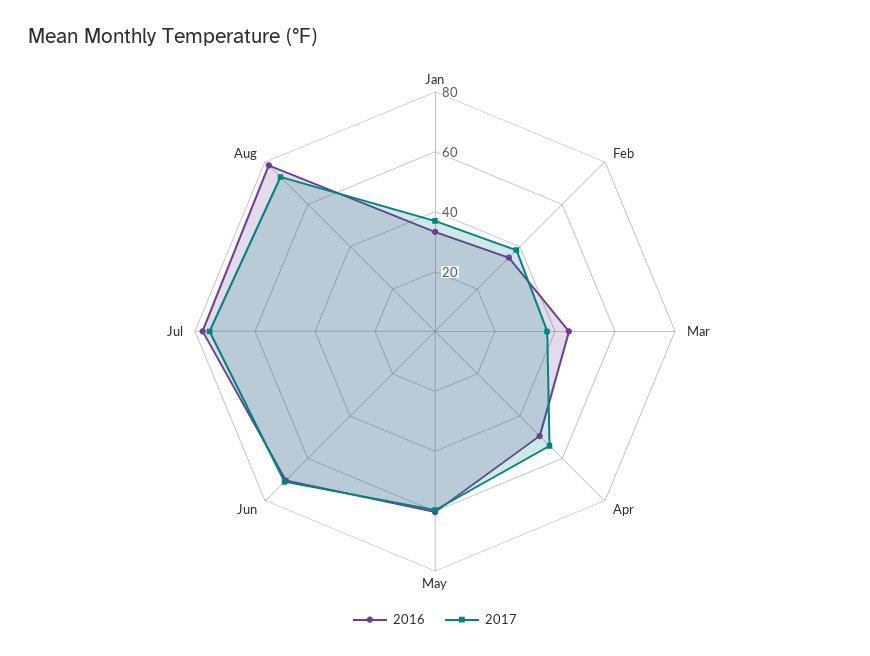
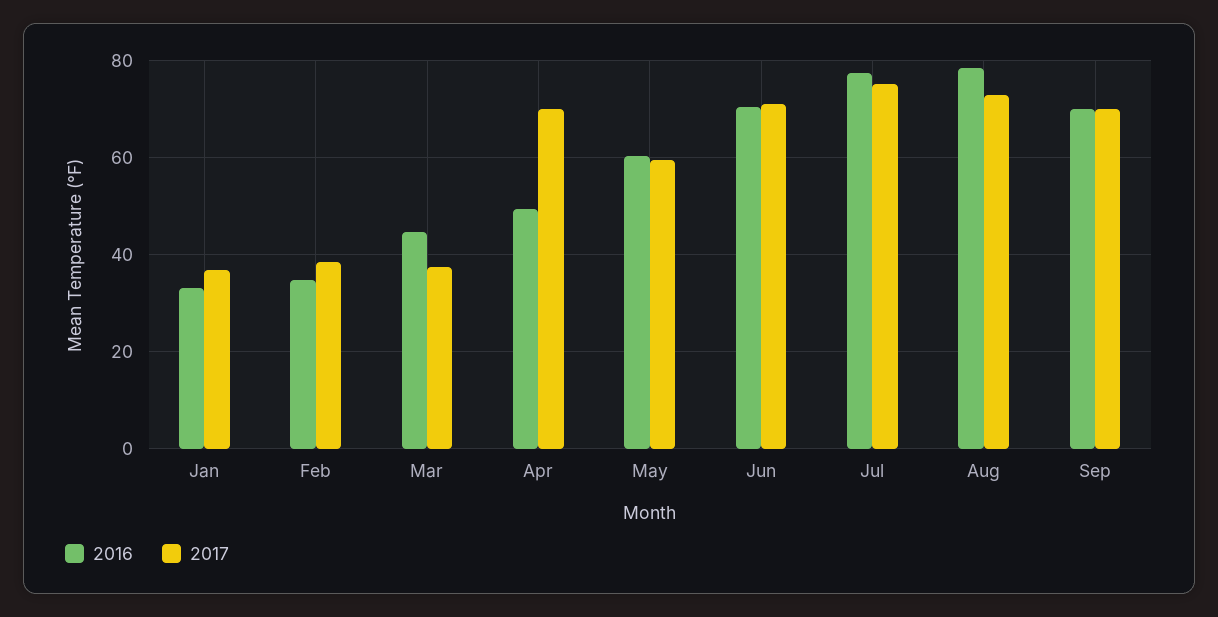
2017, Apr: 55 -> 70
2016, Sep: none -> 70
2017, Sep: none -> 70

